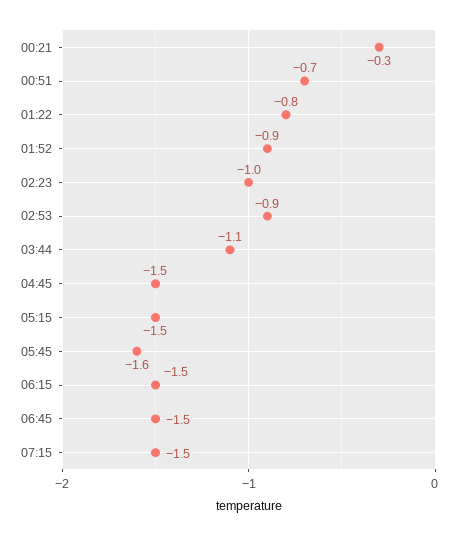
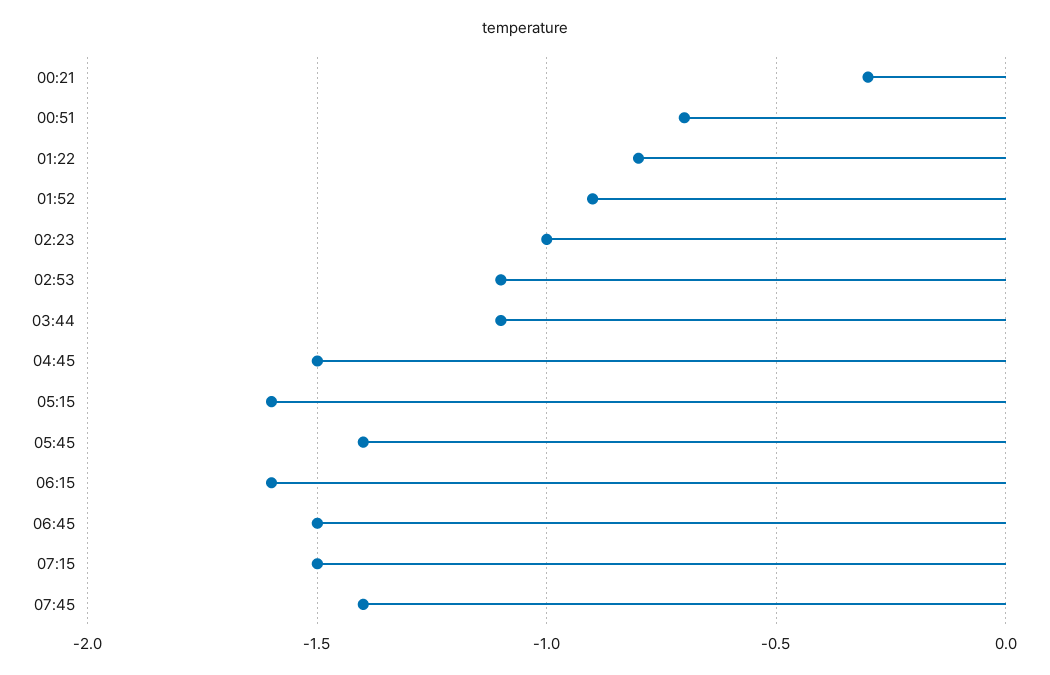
02:53: -0.9 -> -1.1
05:15: -1.5 -> -1.6
05:45: -1.6 -> -1.4
06:15: -1.5 -> -1.6
07:45: none -> -1.4

